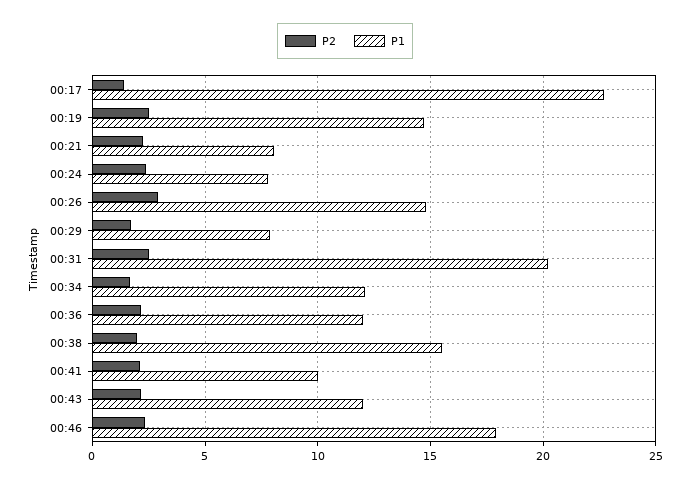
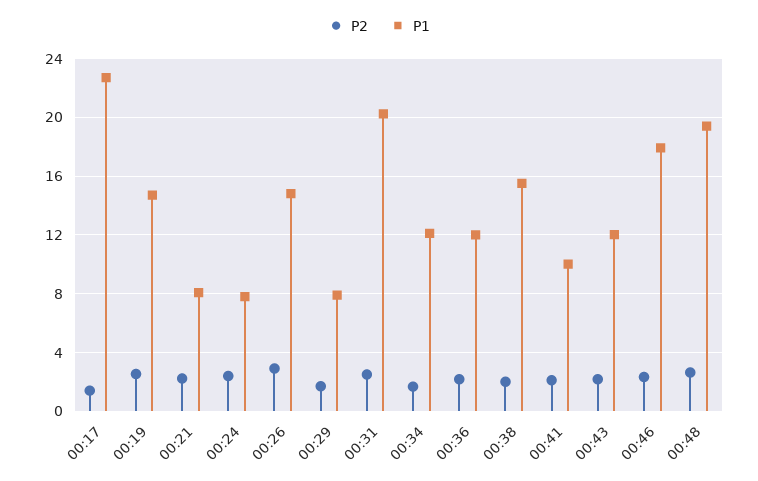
P2, 00:48: none -> 2.5
P1, 00:48: none -> 19.5

